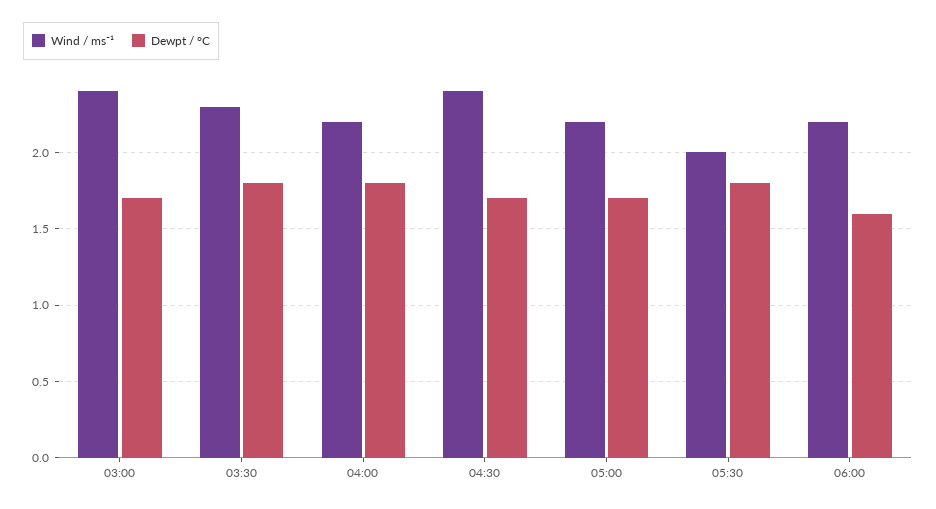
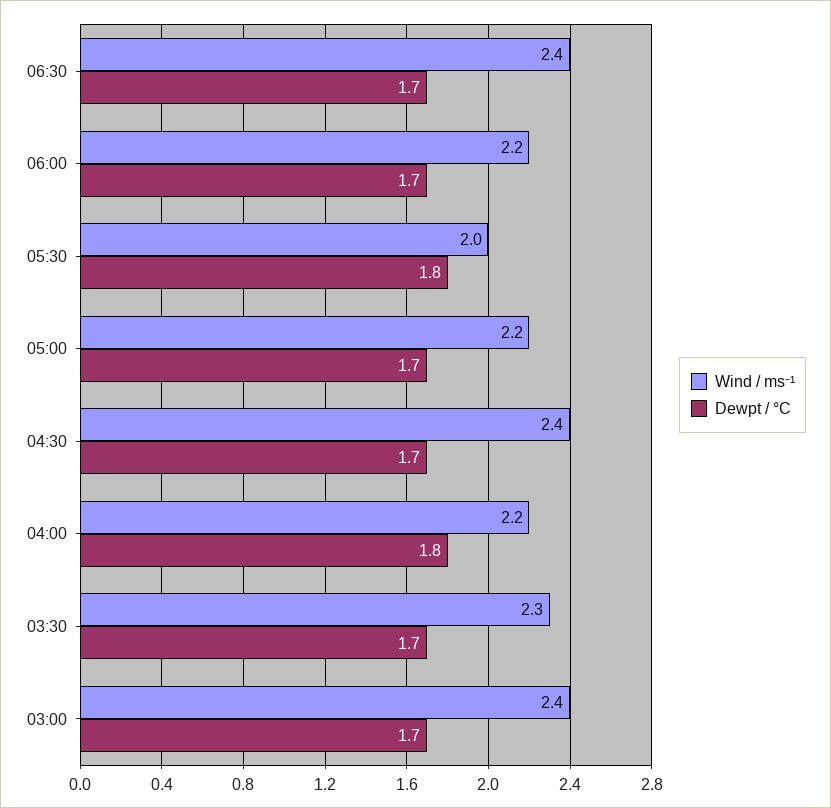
Dewpt / °C, 03:30: 1.8 -> 1.7
Dewpt / °C, 06:00: 1.6 -> 1.7
Wind / ms⁻¹, 06:30: none -> 2.4
Dewpt / °C, 06:30: none -> 1.7

